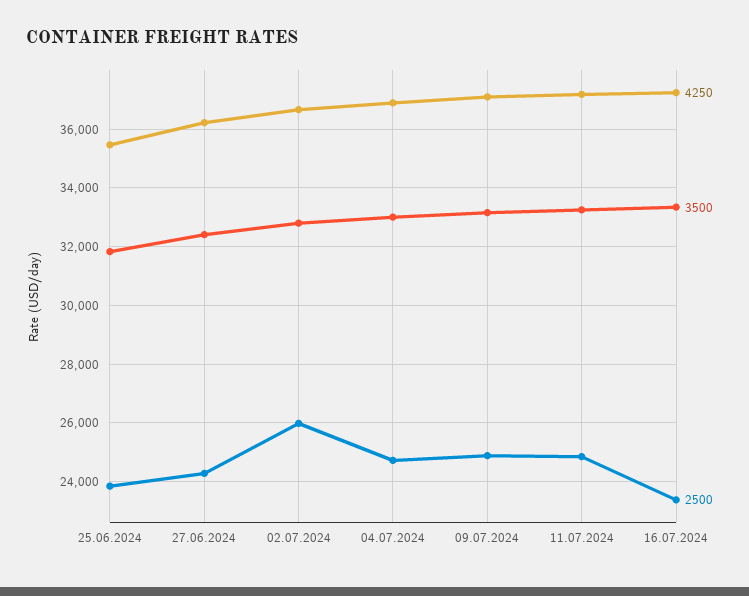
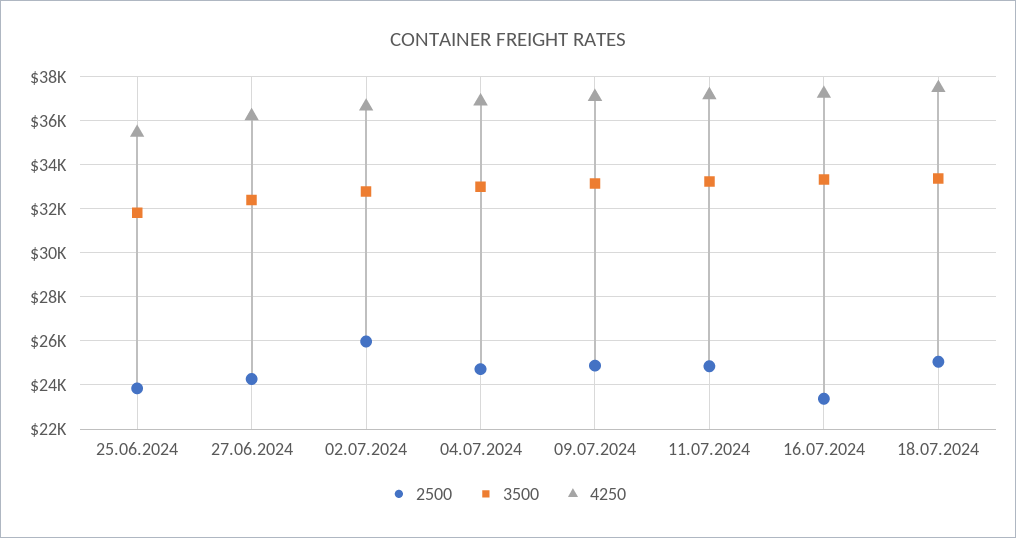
2500, 18.07.2024: none -> 25000
3500, 18.07.2024: none -> 33500
4250, 18.07.2024: none -> 37500

